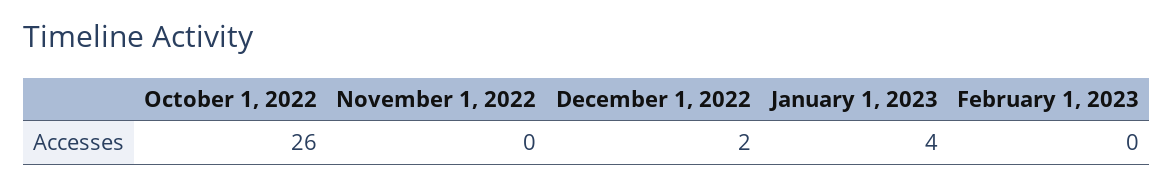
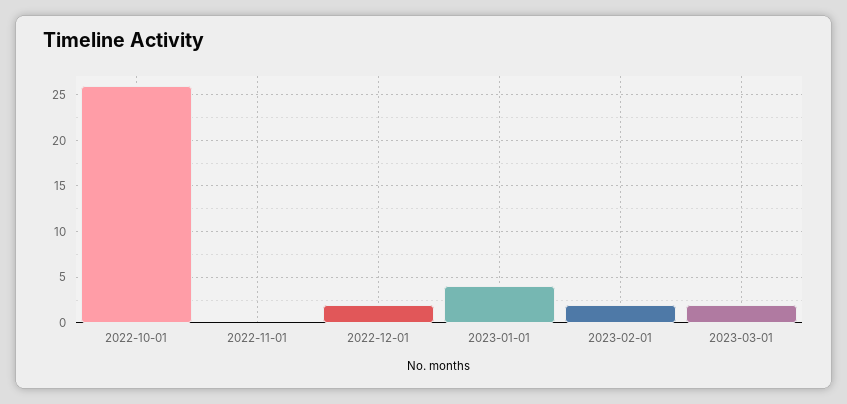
February 1, 2023: 0 -> 2
2023-03-01: none -> 2

